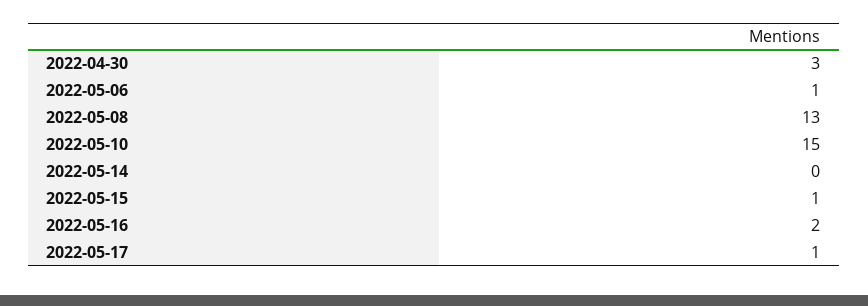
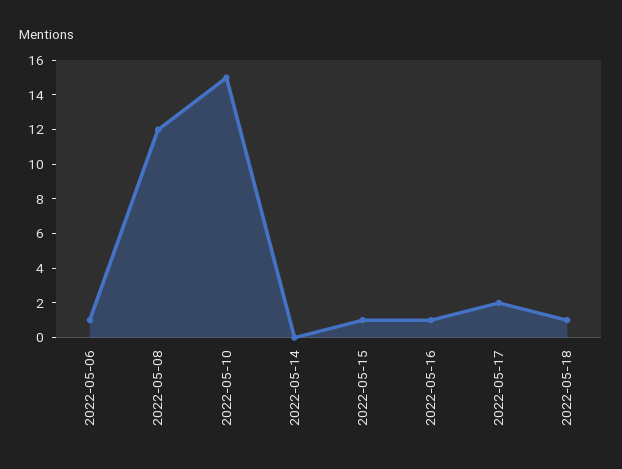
2022-04-30: 3 -> none
2022-05-08: 13 -> 12
2022-05-16: 2 -> 1
2022-05-17: 1 -> 2
2022-05-18: none -> 1

